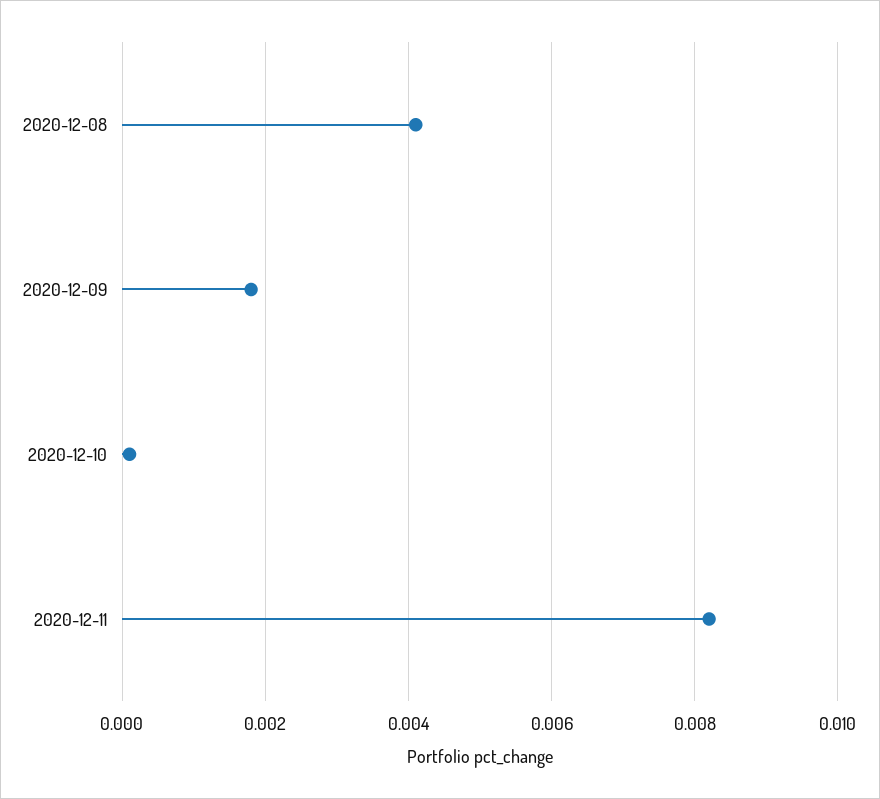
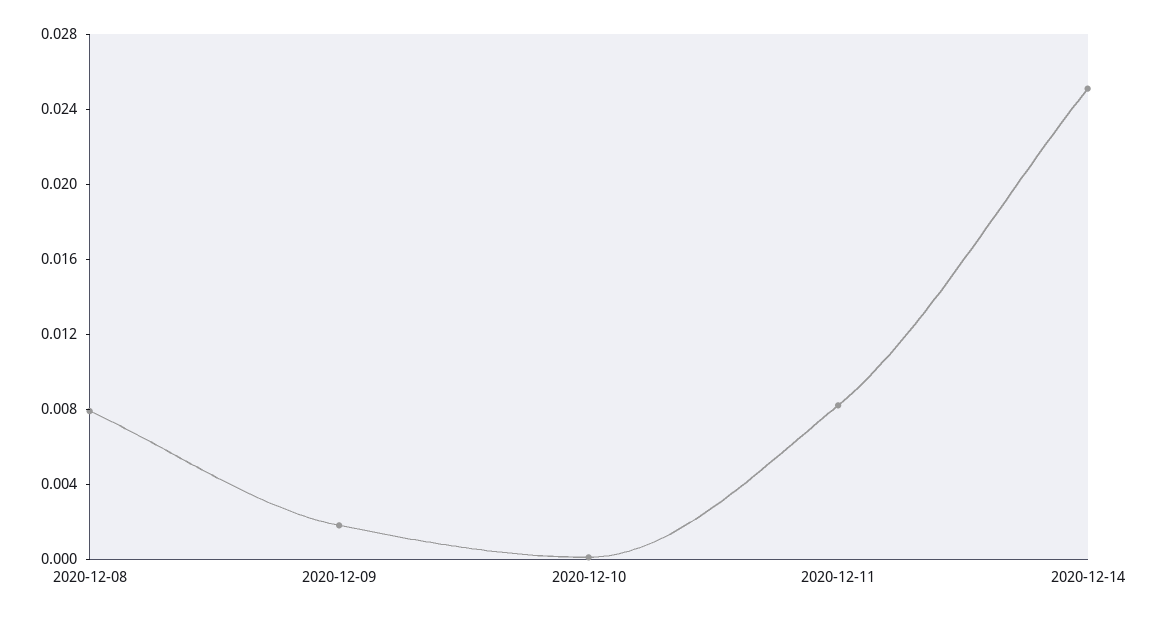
2020-12-08: 0.004 -> 0.008
2020-12-14: none -> 0.025

